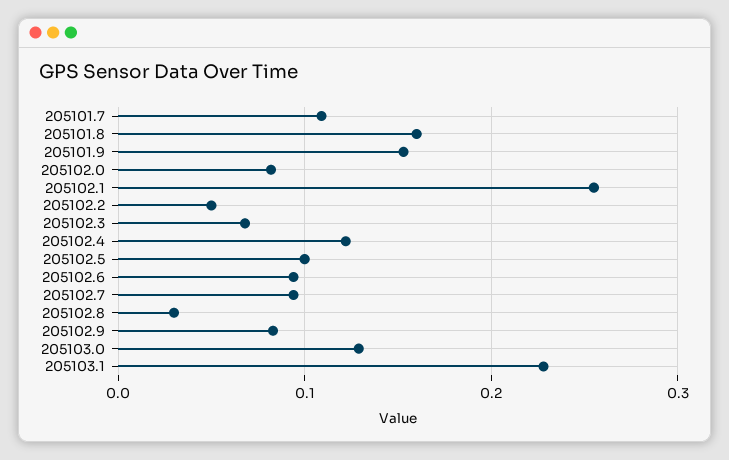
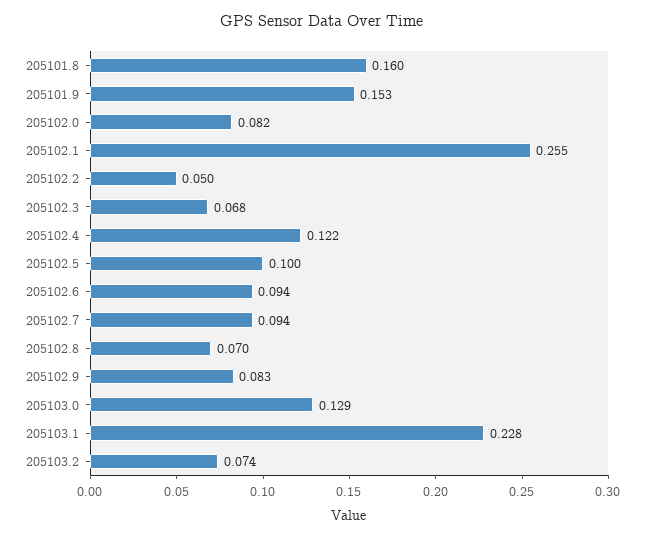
205101.7: 0.11 -> none
205102.8: 0.03 -> 0.07
205103.2: none -> 0.074

